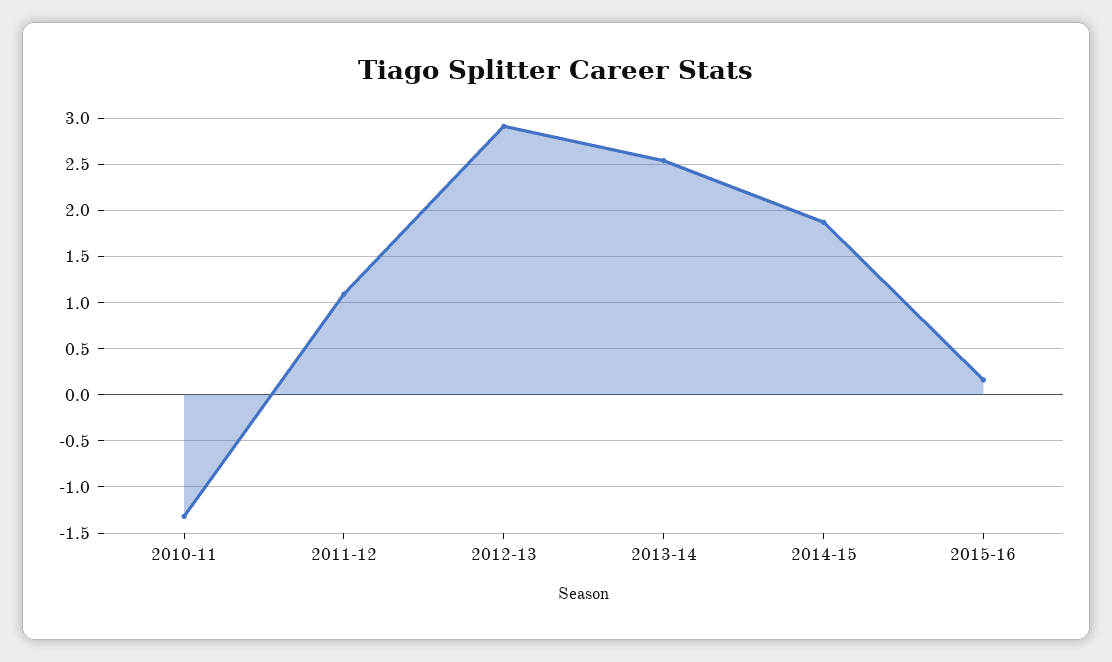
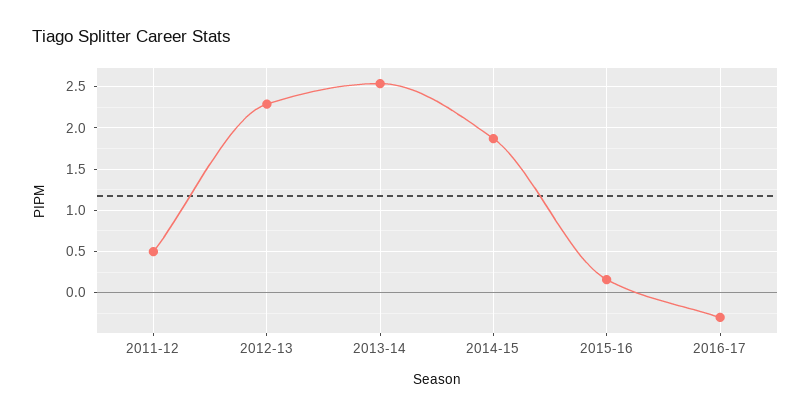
2010-11: -1.3 -> none
2011-12: 1.1 -> 0.5
2012-13: 2.9 -> 2.3
2016-17: none -> -0.3

